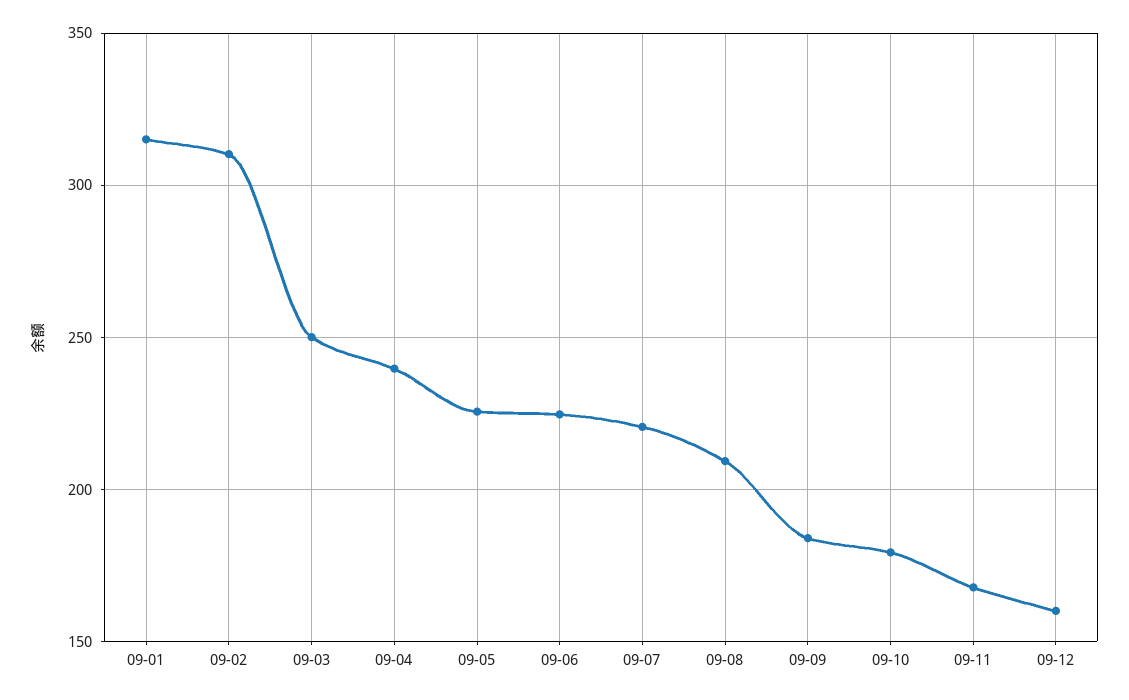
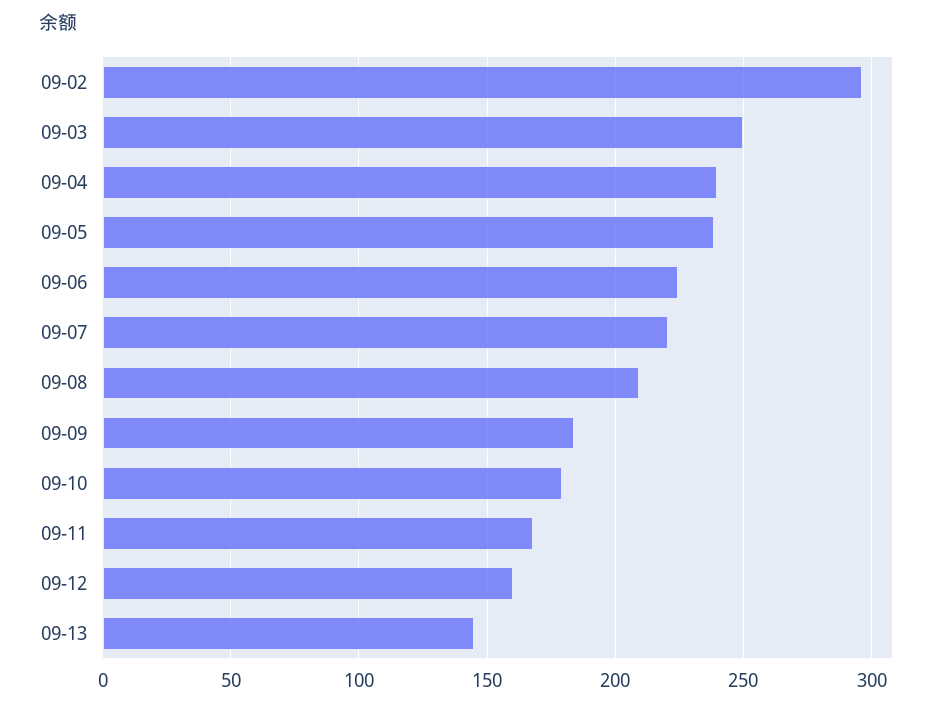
09-01: 315 -> none
09-02: 310 -> 295
09-05: 225 -> 240
09-13: none -> 145

